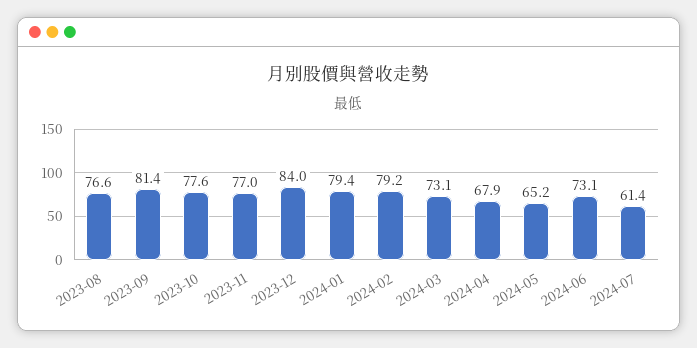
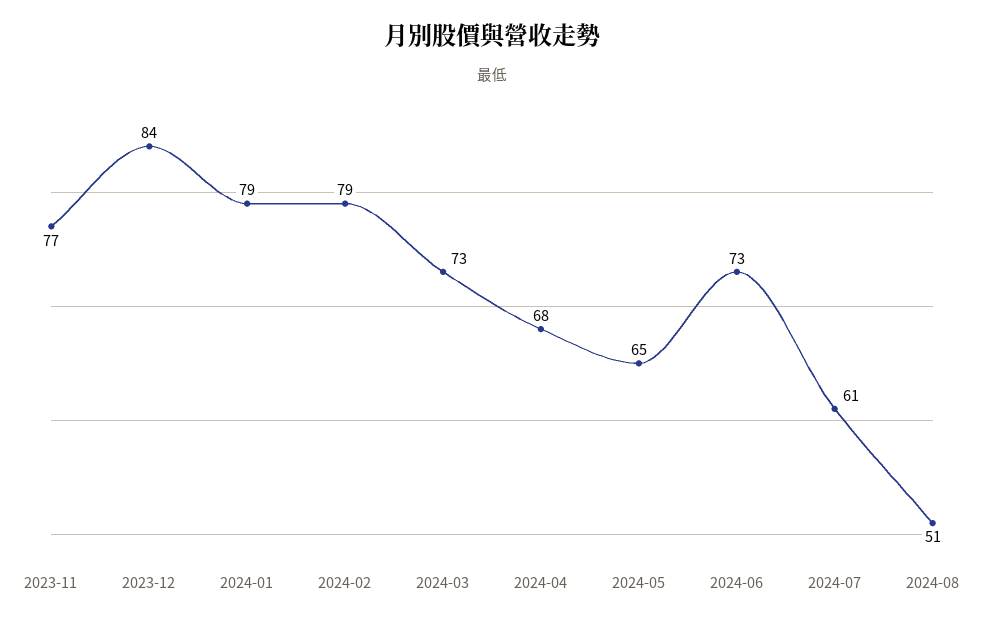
2023-08: 76.6 -> none
2023-09: 81.4 -> none
2023-10: 77.6 -> none
2024-08: none -> 51

